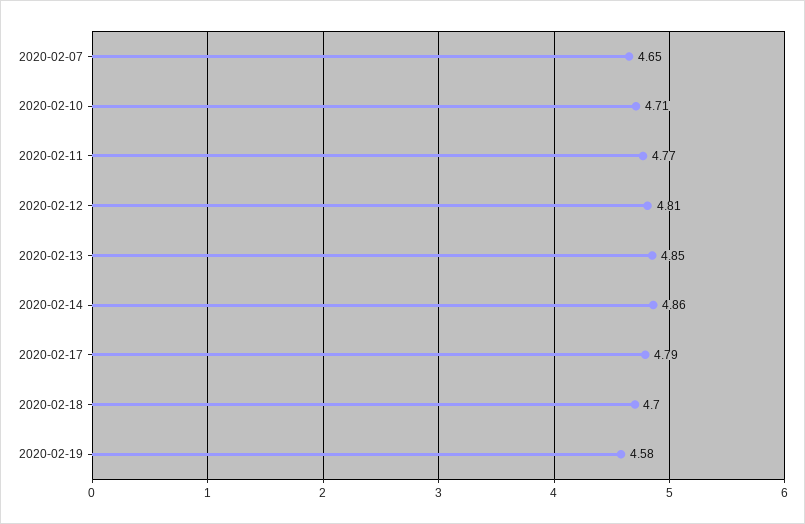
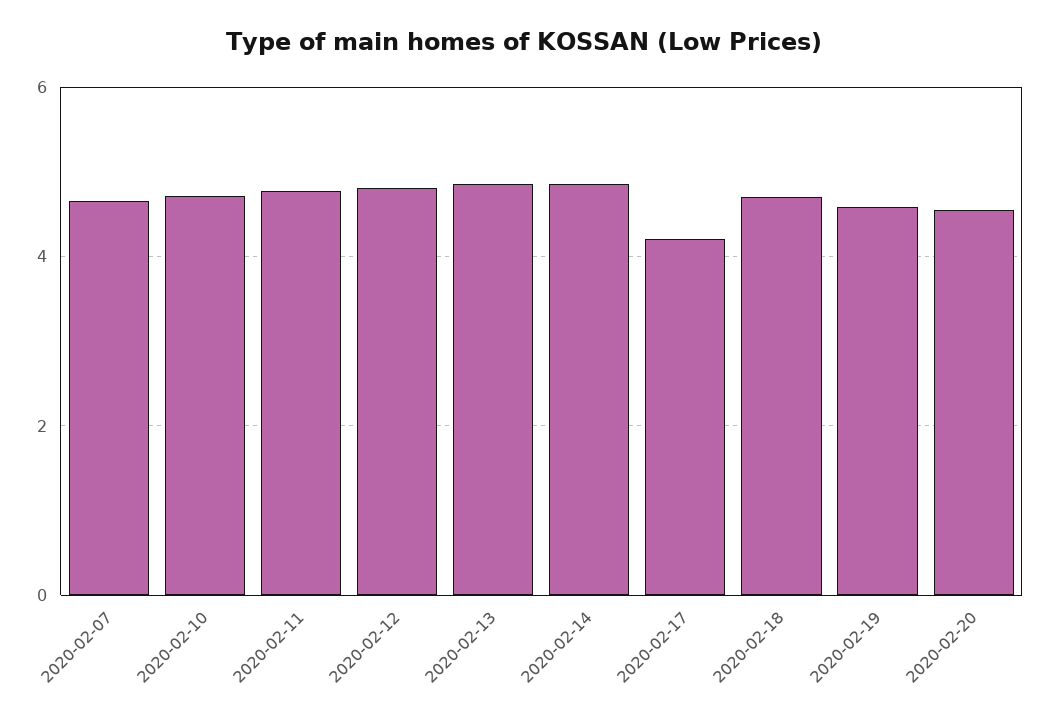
2020-02-17: 4.79 -> 4.2
2020-02-20: none -> 4.6

